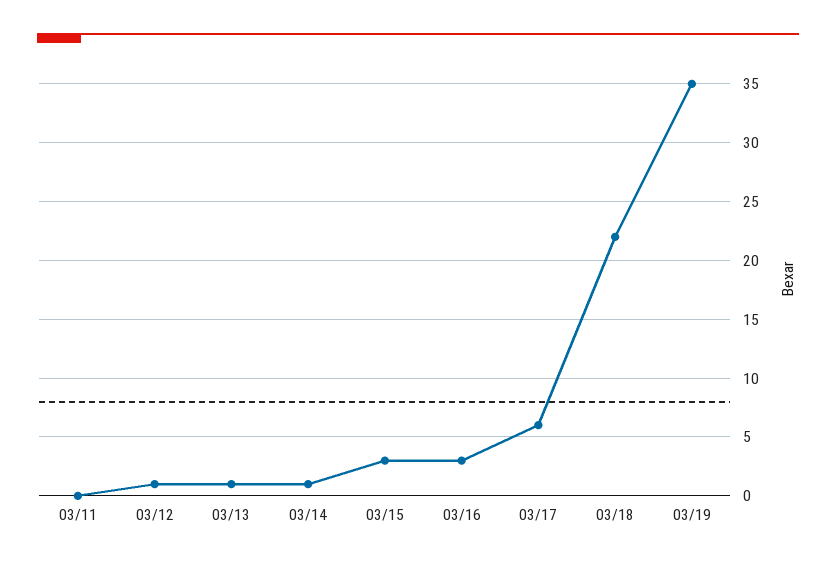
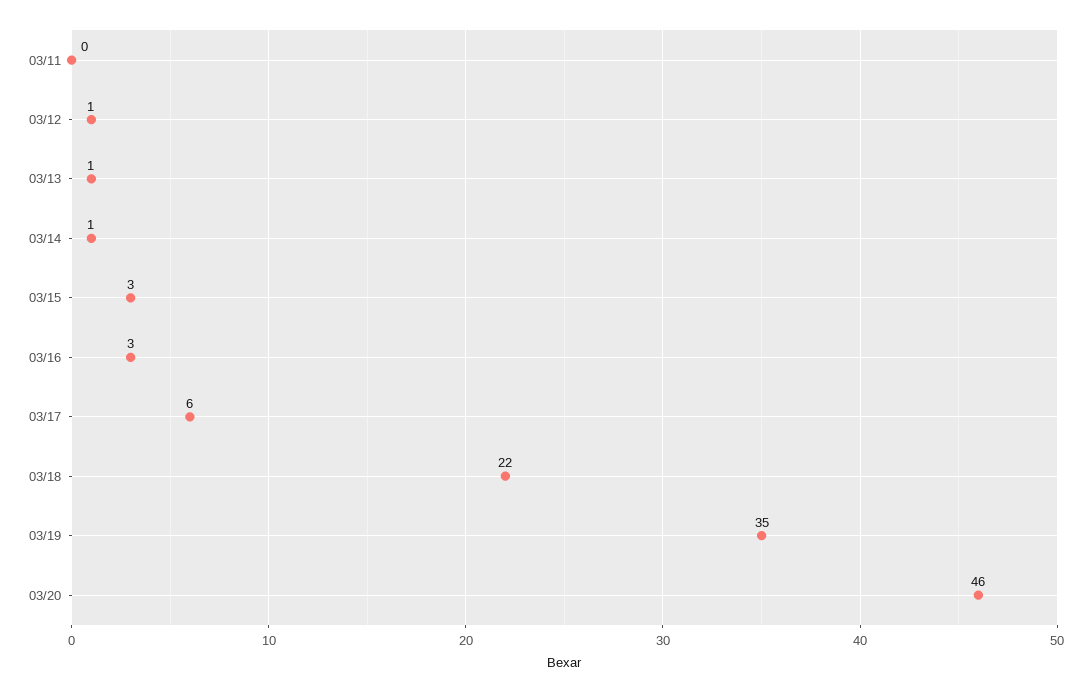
03/20: none -> 46

